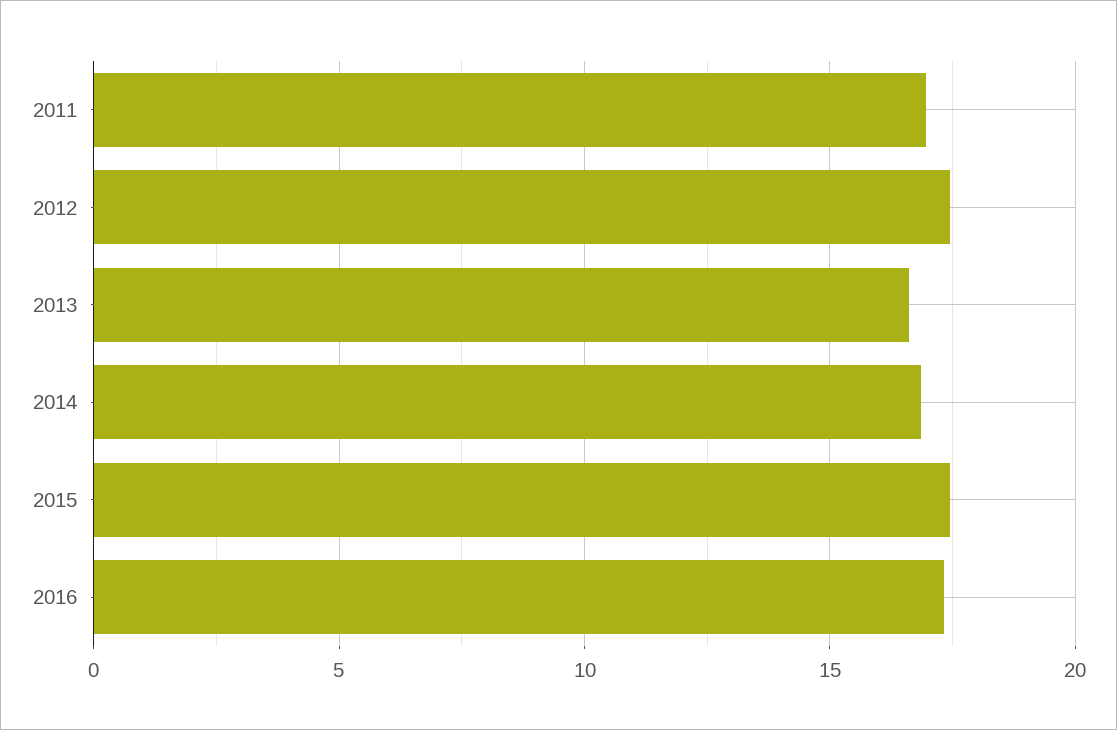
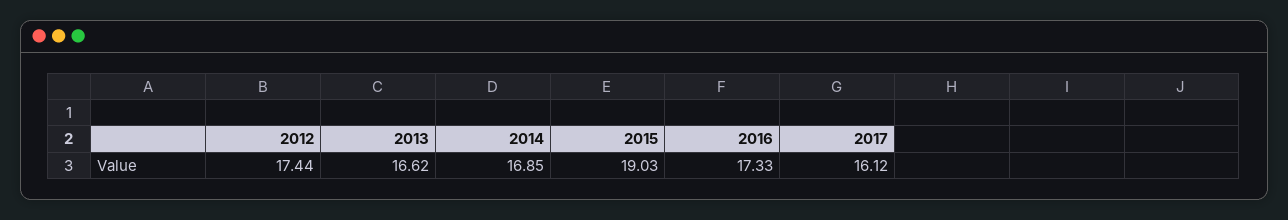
2011: 17 -> none
2015: 17.5 -> 19.03
2017: none -> 16.12

